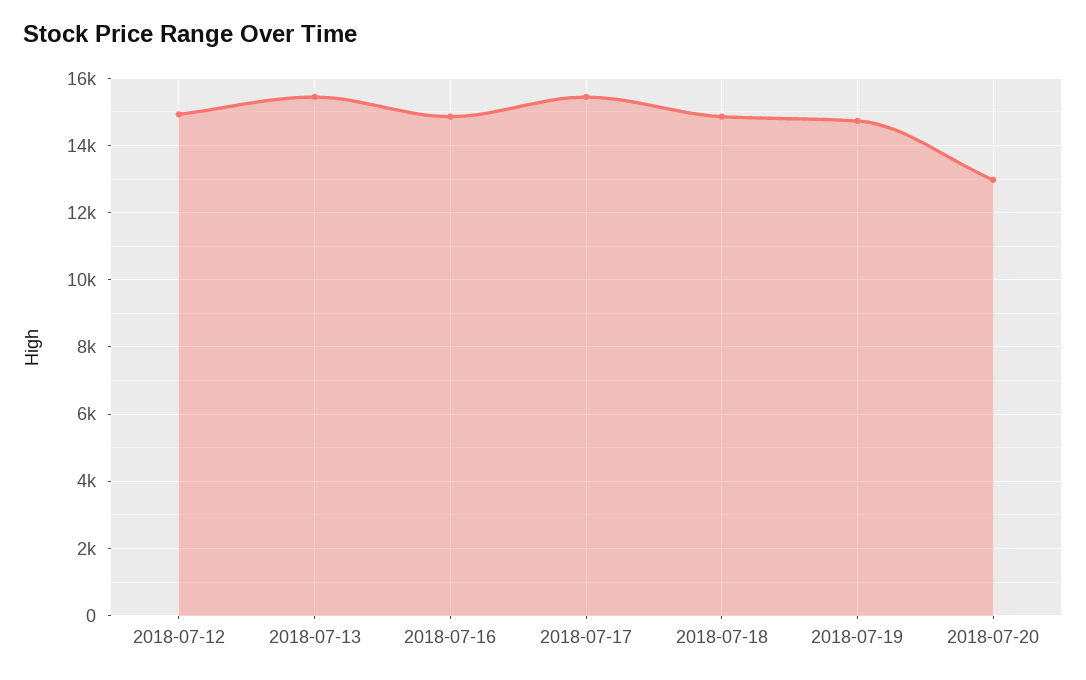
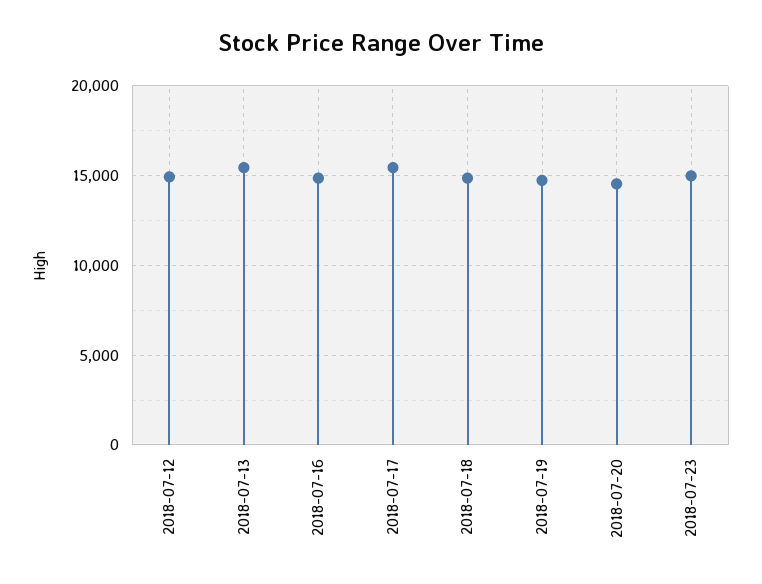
2018-07-20: 13000 -> 14500
2018-07-23: none -> 15000

